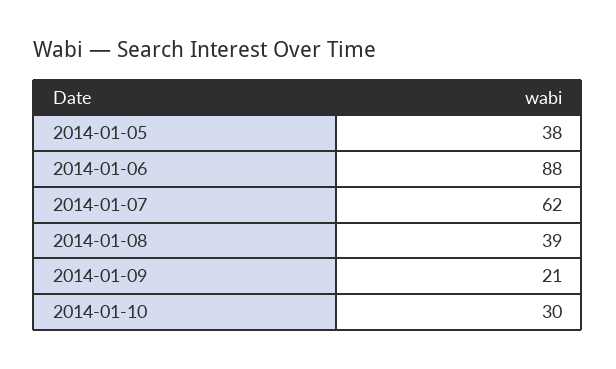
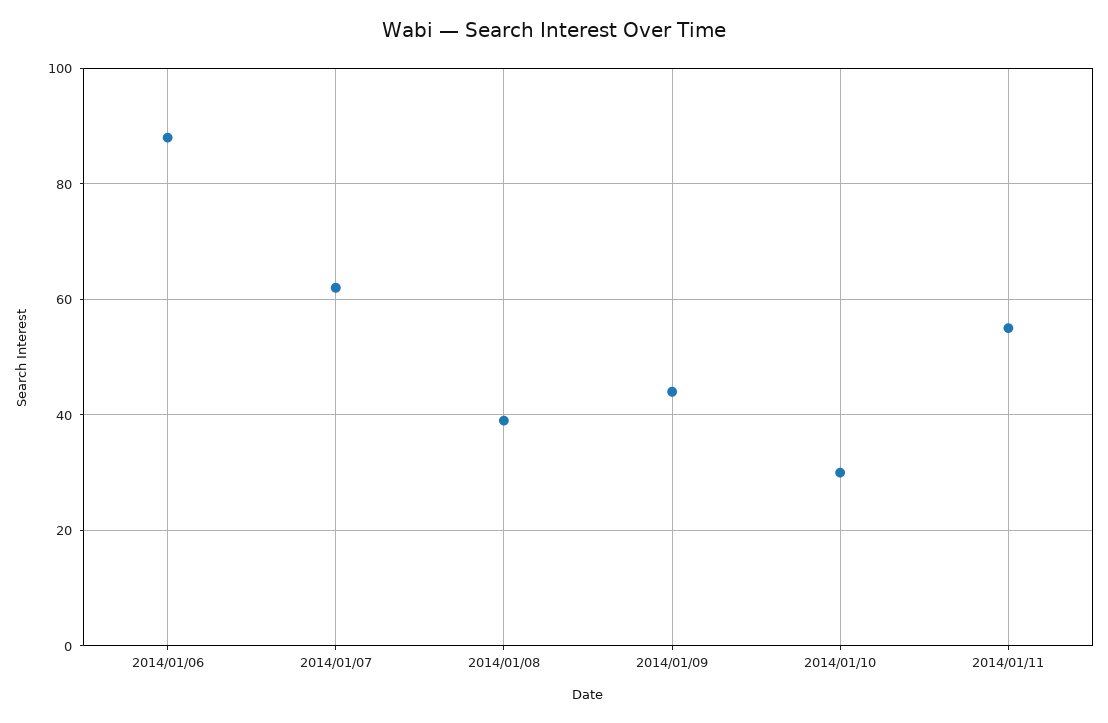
2014-01-05: 38 -> none
2014-01-09: 21 -> 45
2014/01/11: none -> 55

